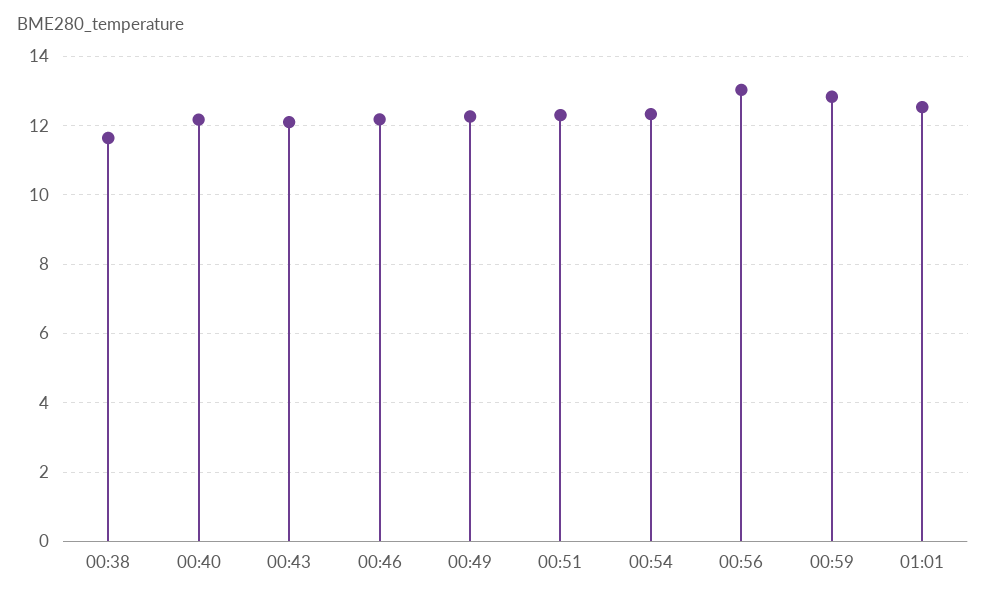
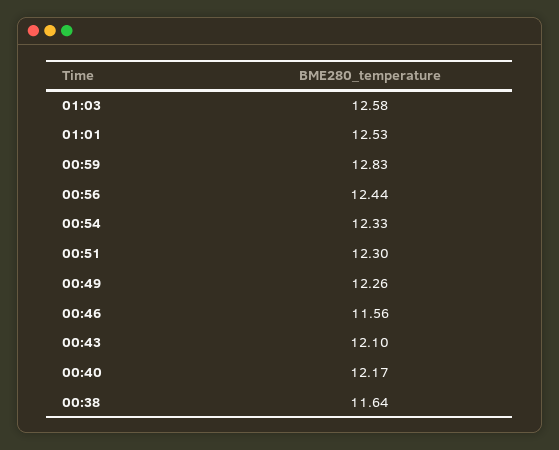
00:46: 12.2 -> 11.56
00:56: 13 -> 12.44
01:03: none -> 12.58

